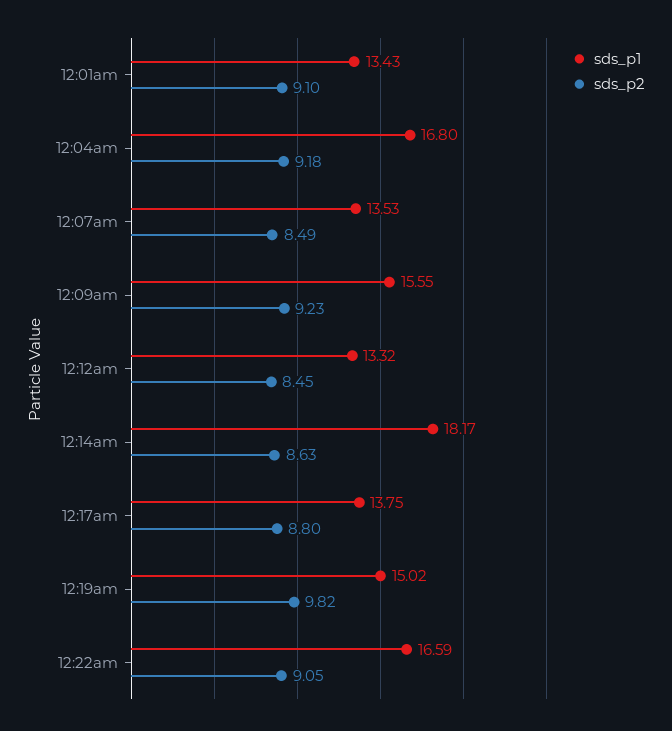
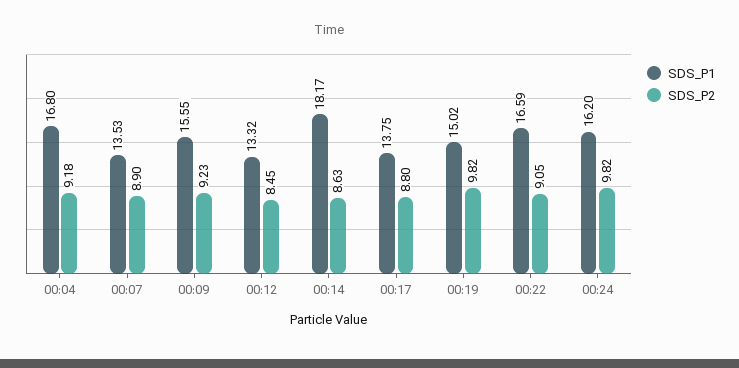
sds_p1, 12:01am: 13.43 -> none
sds_p2, 12:01am: 9.1 -> none
sds_p2, 12:07am: 8.49 -> 8.9
sds_p1, 00:24: none -> 16.2
sds_p2, 00:24: none -> 9.82

